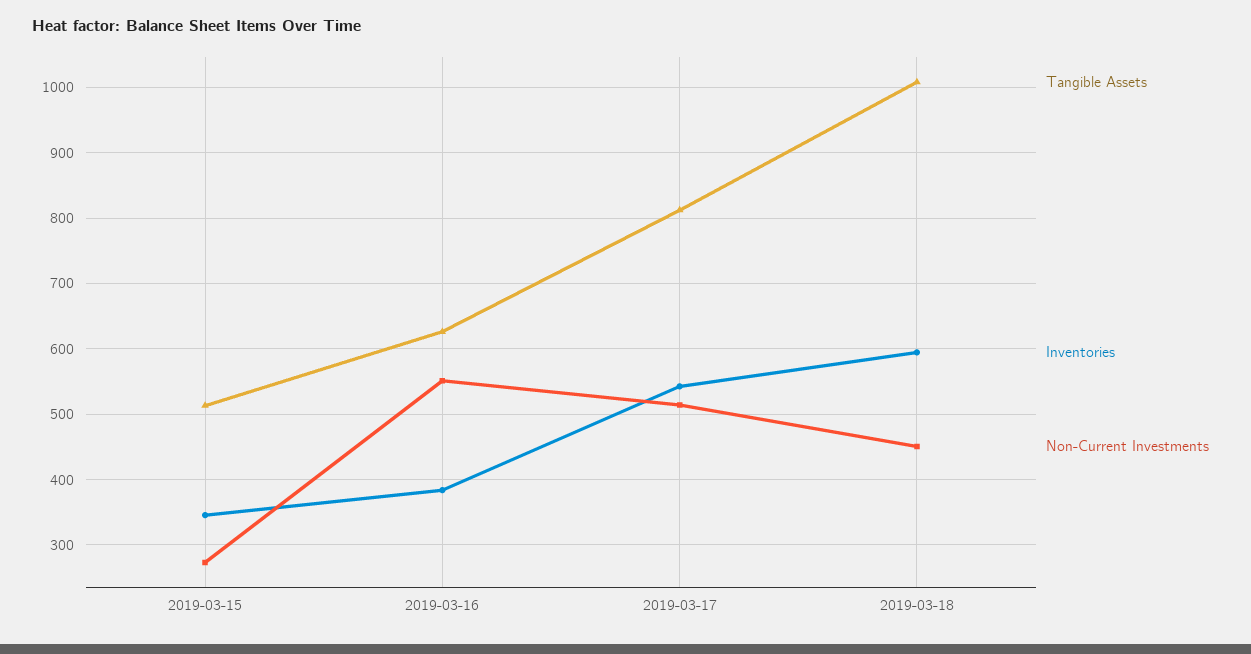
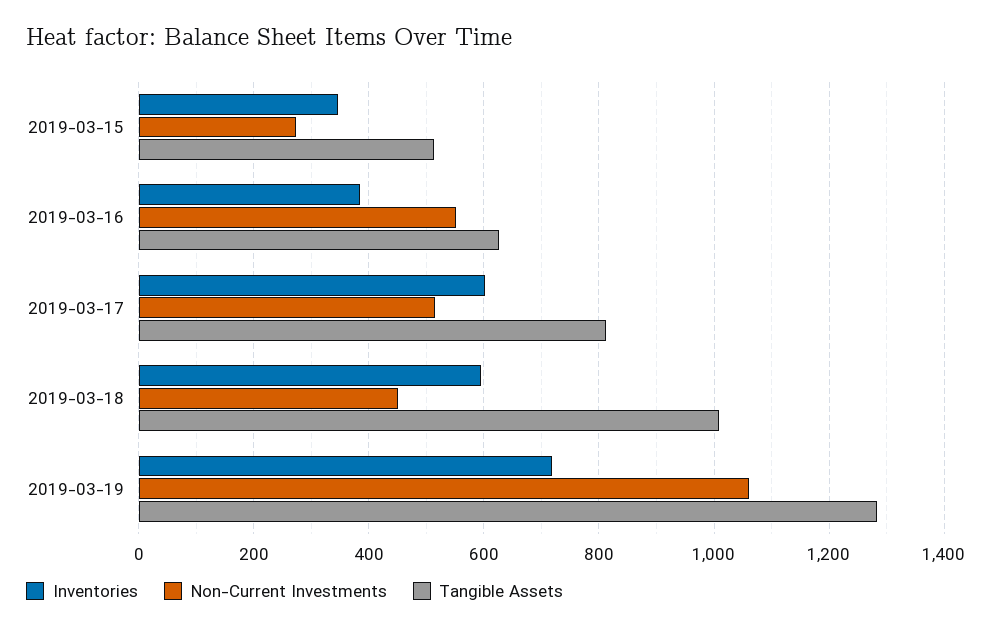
Inventories, 2019-03-17: 540 -> 600
Inventories, 2019-03-19: none -> 720
Non-Current Investments, 2019-03-19: none -> 1060
Tangible Assets, 2019-03-19: none -> 1280

